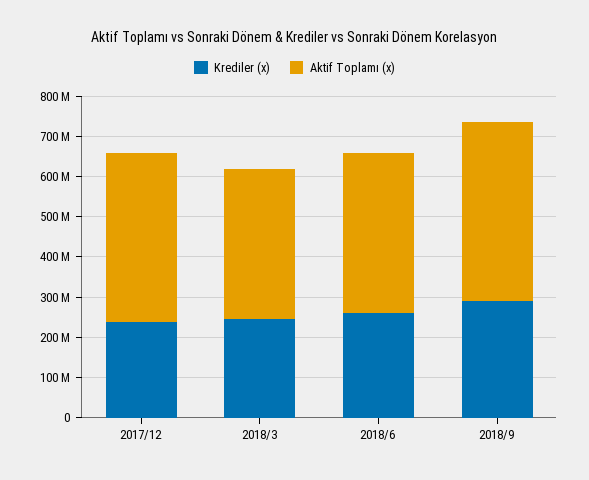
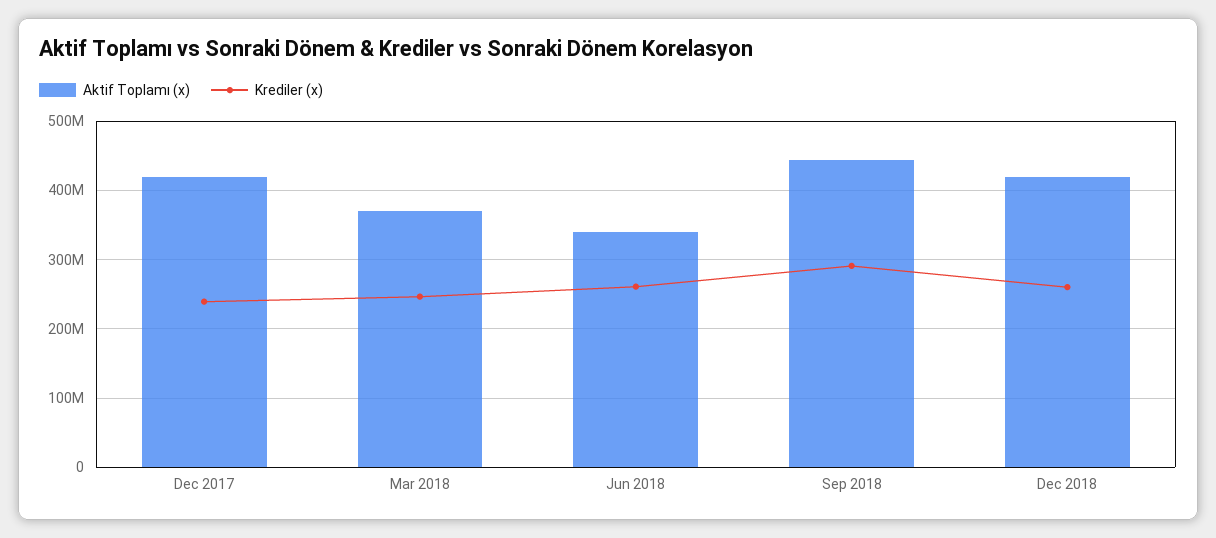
Aktif Toplamı (x), 2018/6: 400000000 -> 340000000
Aktif Toplamı (x), Dec 2018: none -> 420000000
Krediler (x), Dec 2018: none -> 260000000

